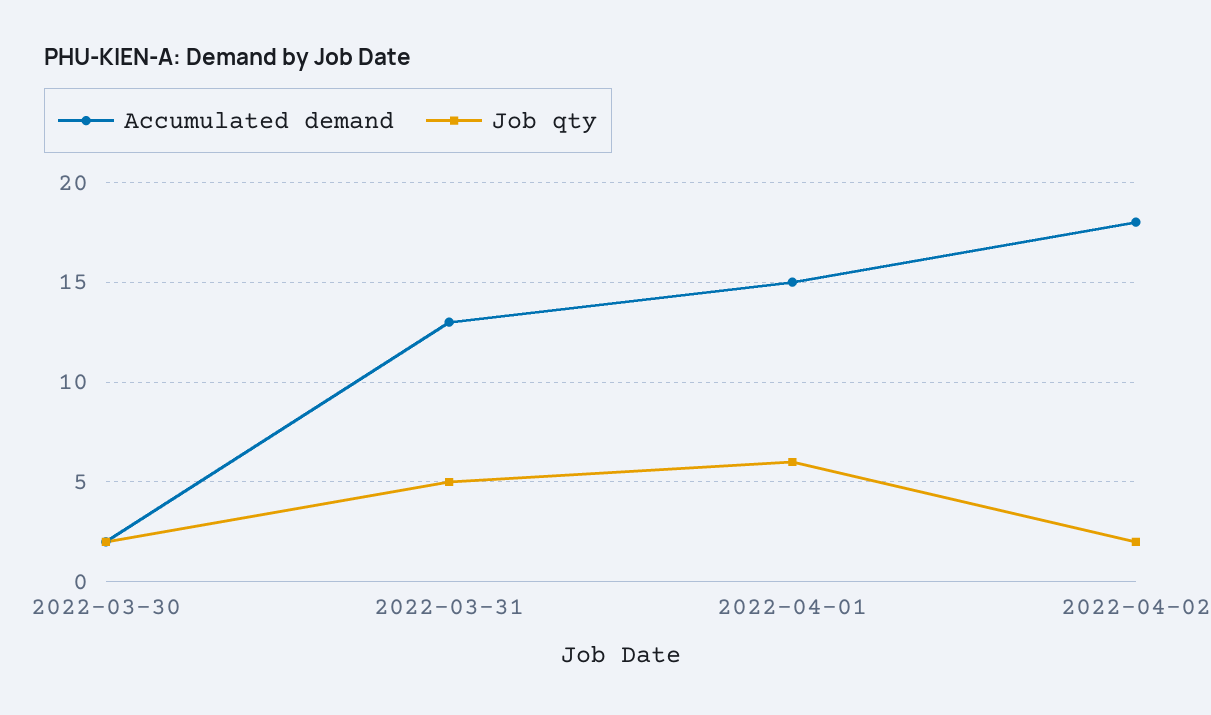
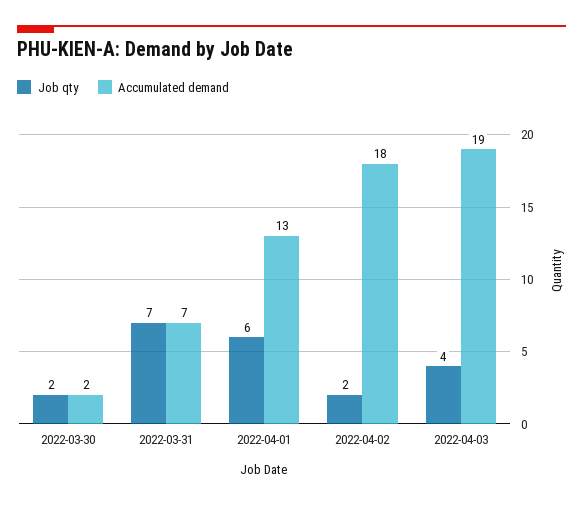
Accumulated demand, 2022-03-31: 13 -> 7
Job qty, 2022-03-31: 5 -> 7
Accumulated demand, 2022-04-01: 15 -> 13
Job qty, 2022-04-03: none -> 4
Accumulated demand, 2022-04-03: none -> 19

